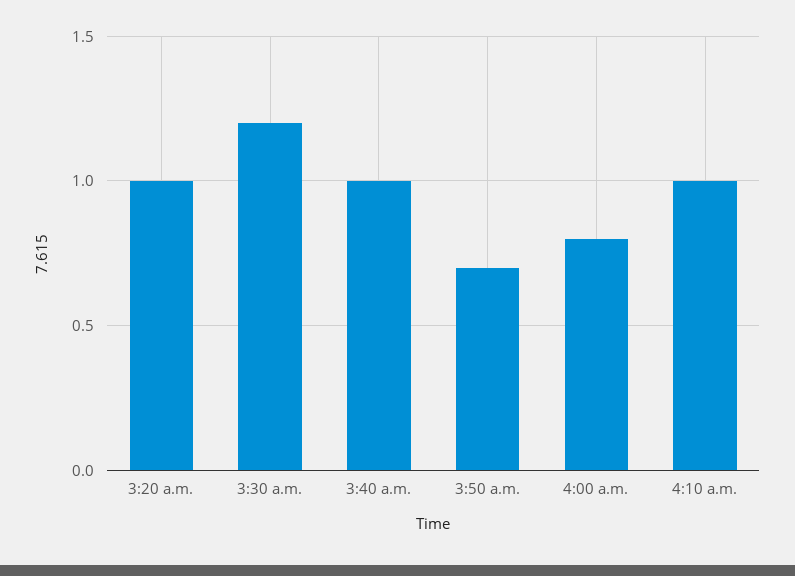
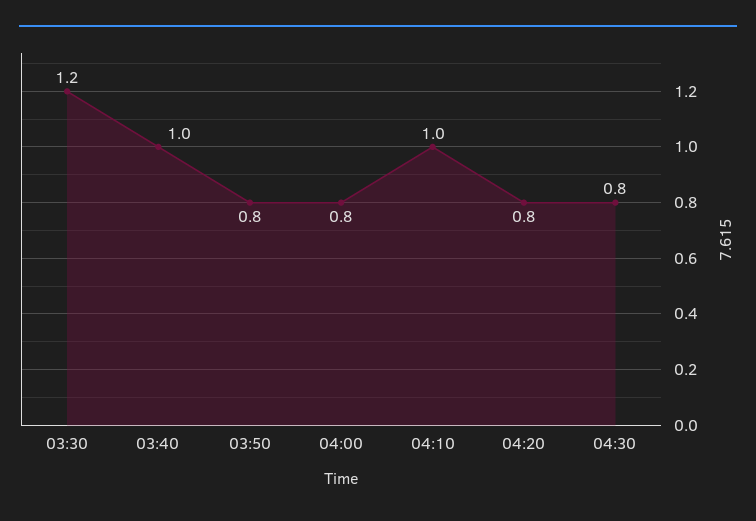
3:20 a.m.: 1 -> none
3:50 a.m.: 0.7 -> 0.8
04:20: none -> 0.8
04:30: none -> 0.8

